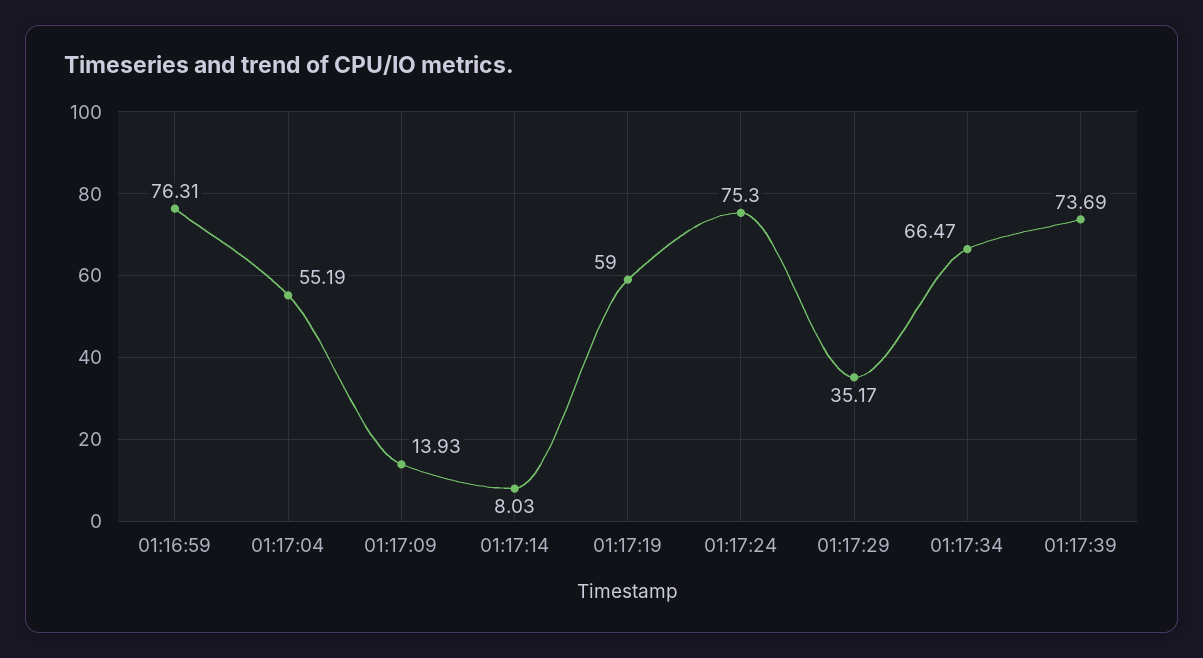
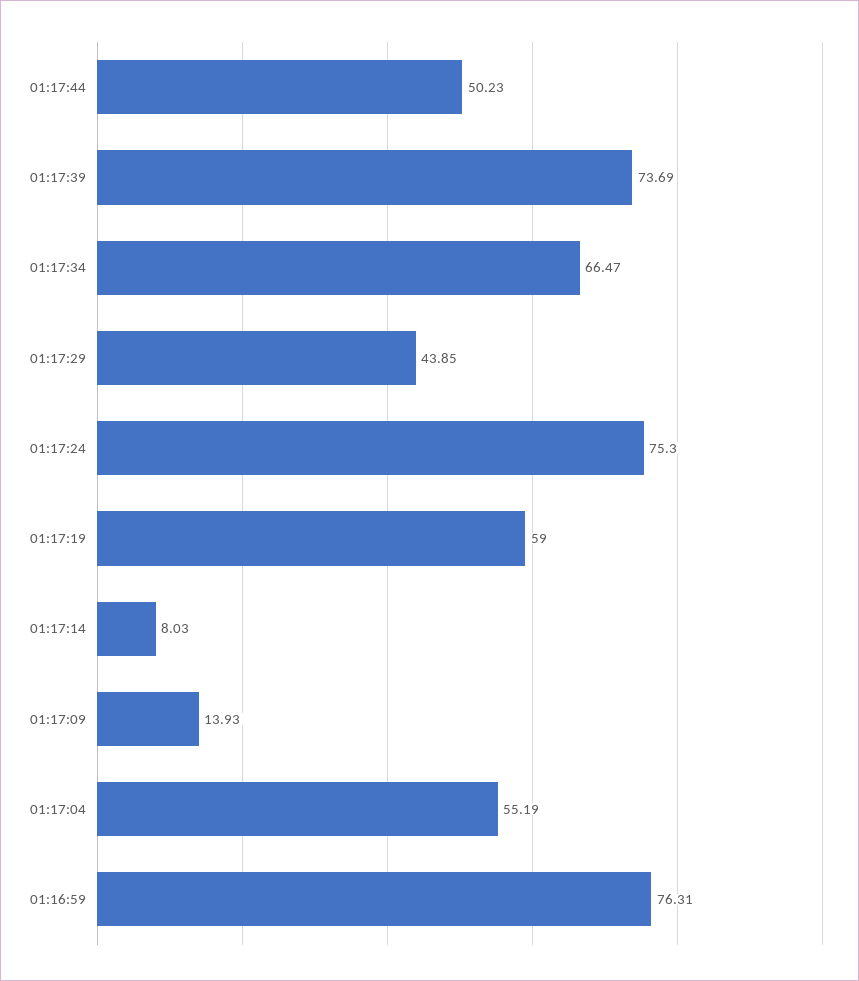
01:17:29: 35.17 -> 43.85
01:17:44: none -> 50.23

